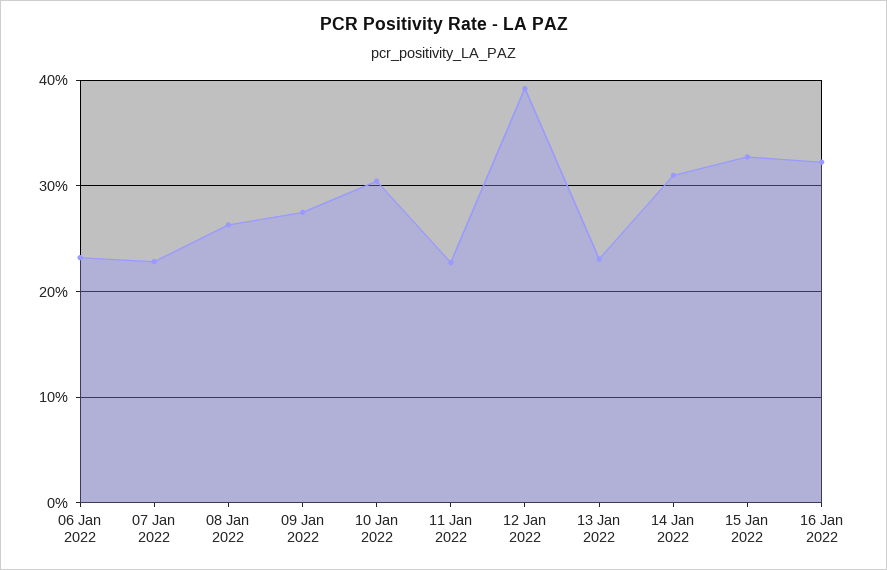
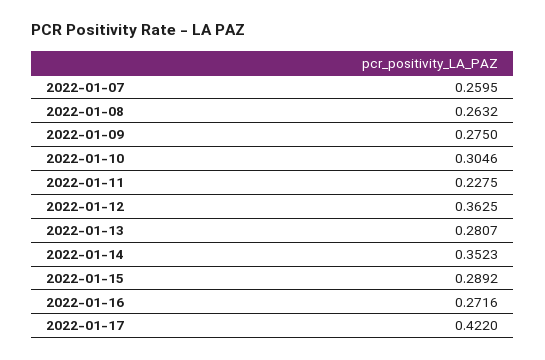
06 Jan 2022: 0.23 -> none
07 Jan 2022: 0.23 -> 0.2595
12 Jan 2022: 0.39 -> 0.3625
13 Jan 2022: 0.23 -> 0.2807
14 Jan 2022: 0.31 -> 0.3523
15 Jan 2022: 0.33 -> 0.2892
16 Jan 2022: 0.32 -> 0.2716
2022-01-17: none -> 0.422

